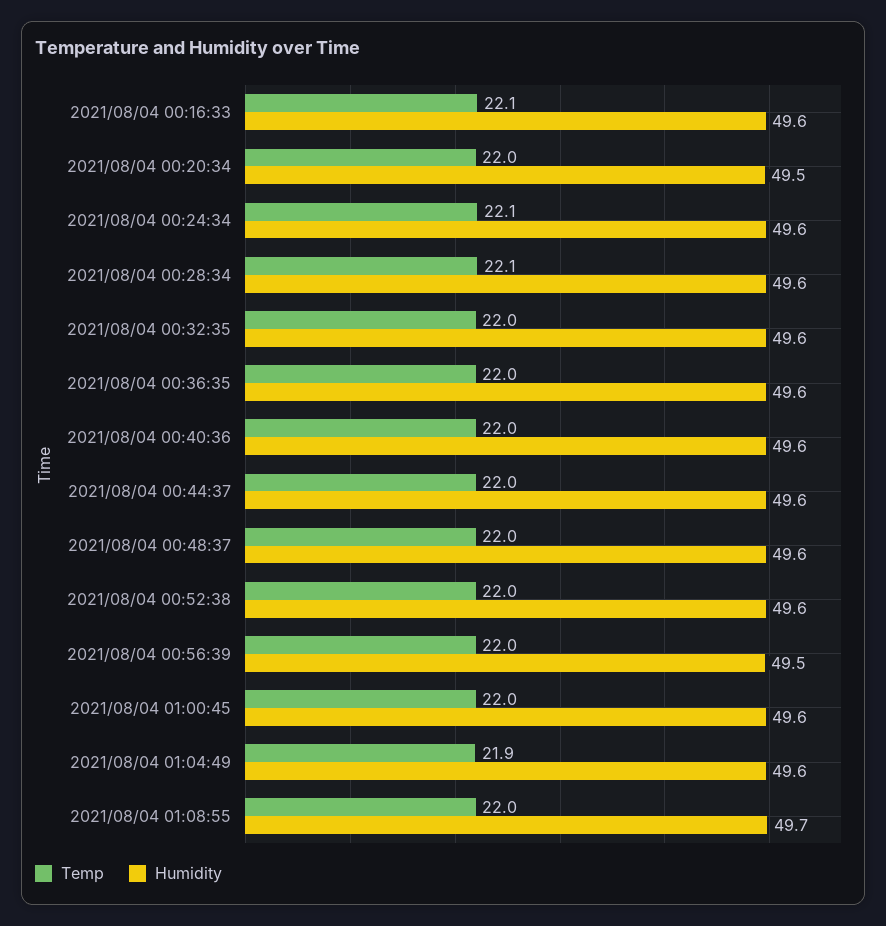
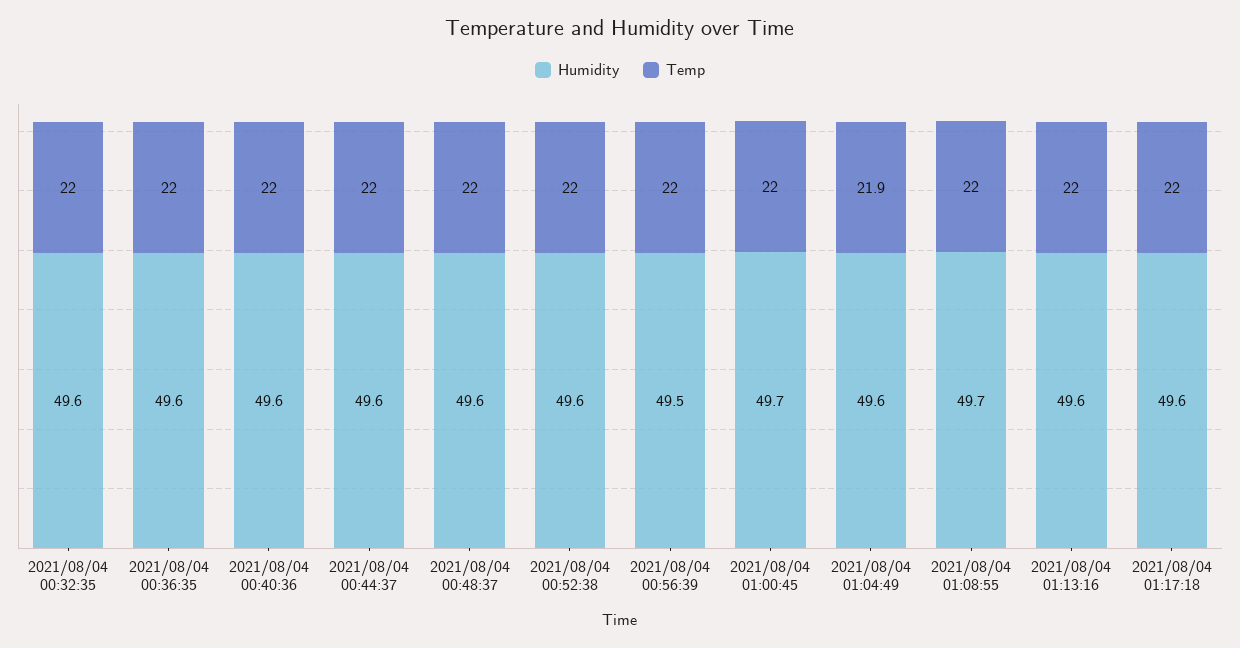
Temp, 2021/08/04 00:16:33: 22.1 -> none
Humidity, 2021/08/04 00:16:33: 49.6 -> none
Temp, 2021/08/04 00:20:34: 22 -> none
Humidity, 2021/08/04 00:20:34: 49.5 -> none
Temp, 2021/08/04 00:24:34: 22.1 -> none
Humidity, 2021/08/04 00:24:34: 49.6 -> none
Temp, 2021/08/04 00:28:34: 22.1 -> none
Humidity, 2021/08/04 00:28:34: 49.6 -> none
Humidity, 2021/08/04 01:00:45: 49.6 -> 49.7
Humidity, 2021/08/04 01:13:16: none -> 49.6
Temp, 2021/08/04 01:13:16: none -> 22
Humidity, 2021/08/04 01:17:18: none -> 49.6
Temp, 2021/08/04 01:17:18: none -> 22

